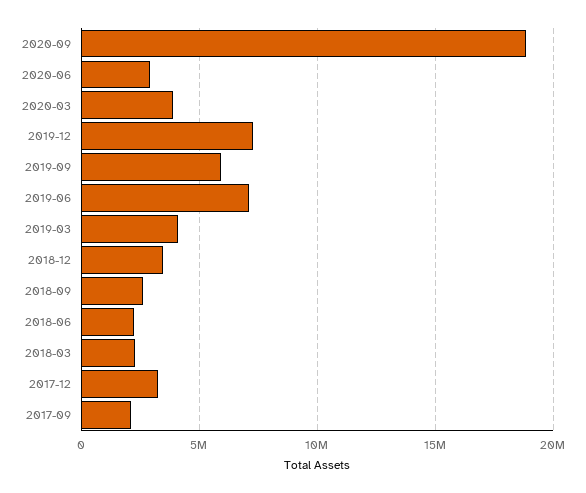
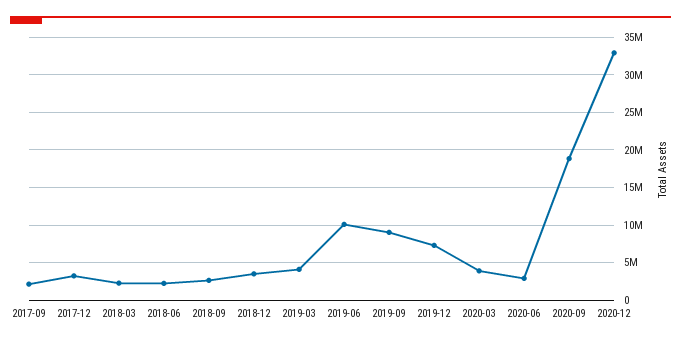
2019-09: 6000000 -> 9000000
2019-06: 7000000 -> 10000000
2020-12: none -> 33000000

